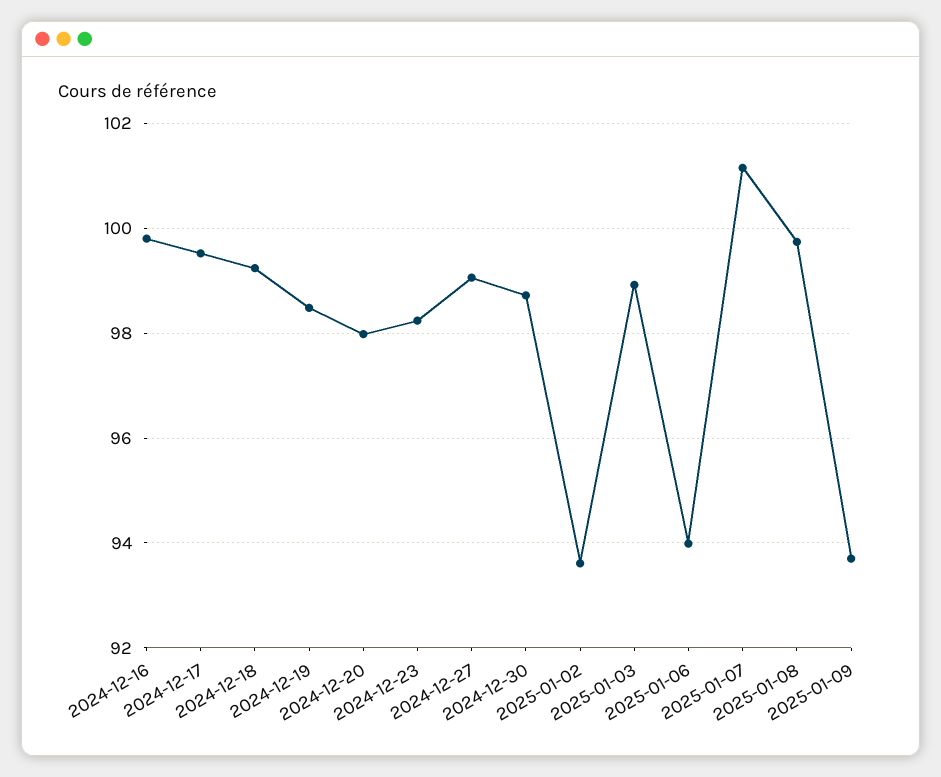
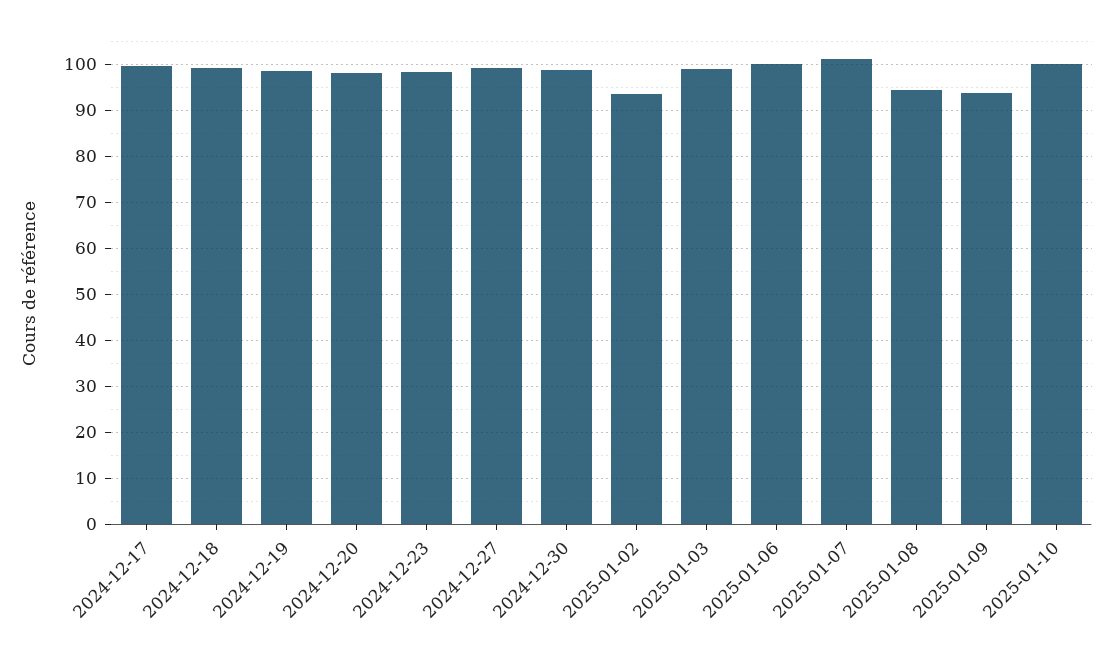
2024-12-16: 99.8 -> none
2025-01-06: 94 -> 100
2025-01-08: 99.8 -> 94
2025-01-10: none -> 100

